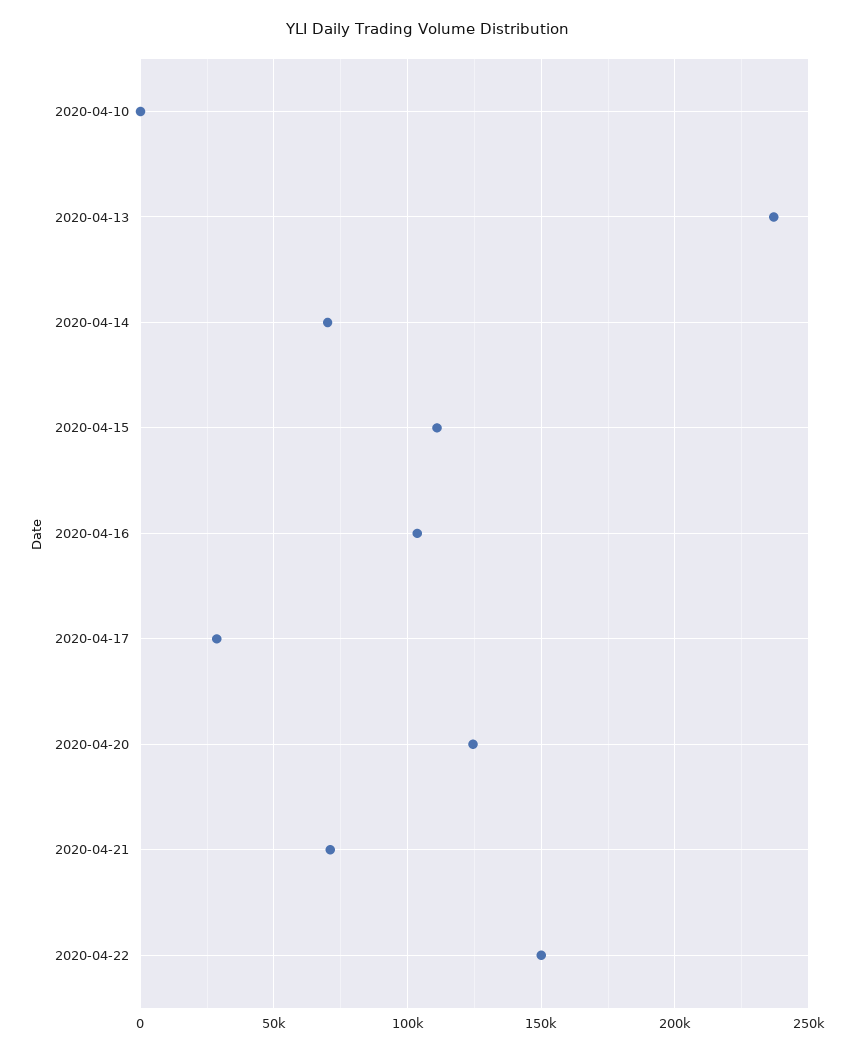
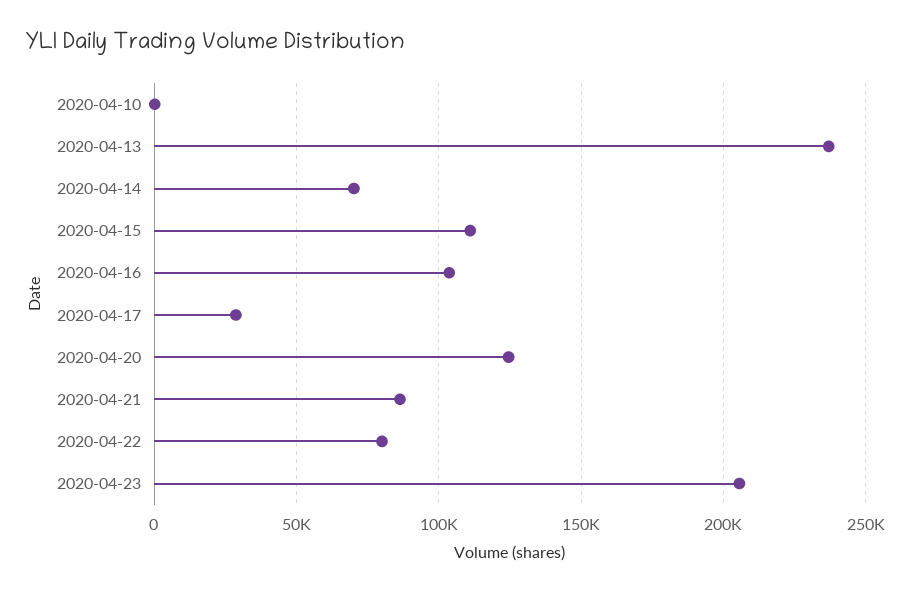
2020-04-21: 70000 -> 85000
2020-04-22: 150000 -> 80000
2020-04-23: none -> 205000

